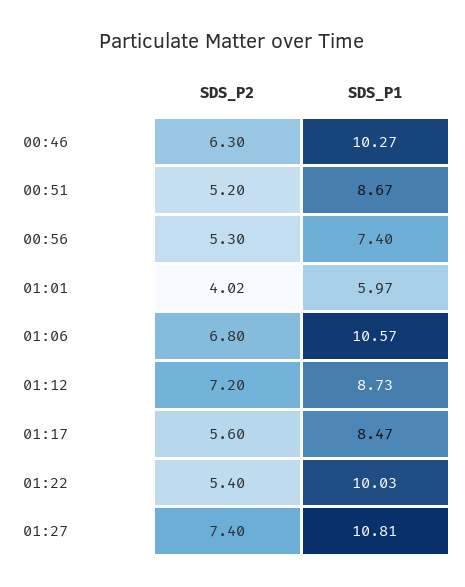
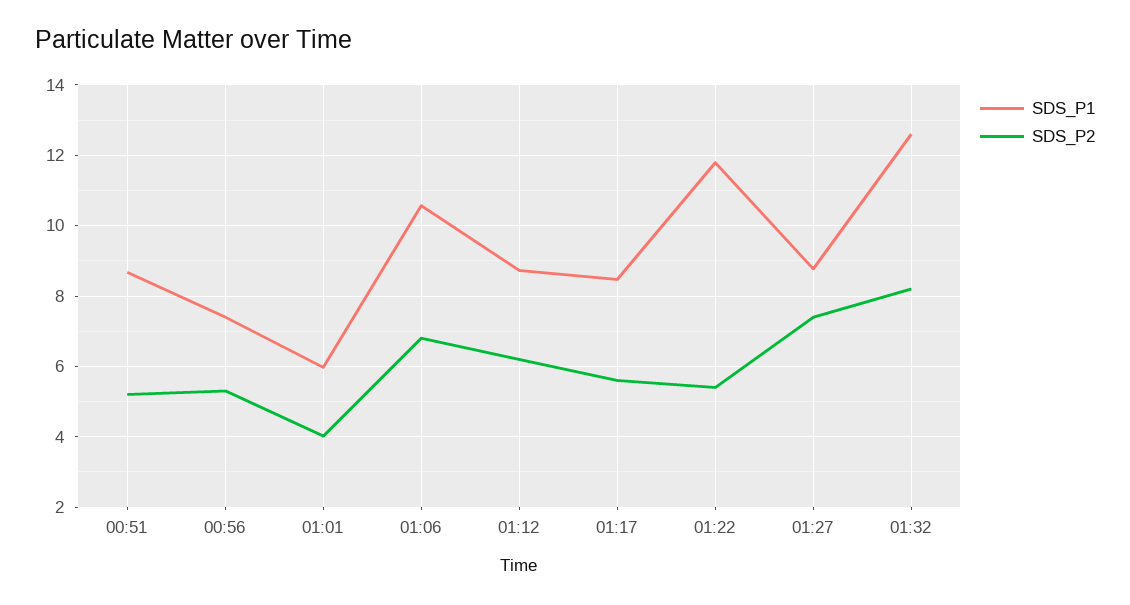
SDS_P2, 00:46: 6.3 -> none
SDS_P1, 00:46: 10.27 -> none
SDS_P2, 01:12: 7.2 -> 6.2
SDS_P1, 01:22: 10.03 -> 11.8
SDS_P1, 01:27: 10.81 -> 8.8
SDS_P1, 01:32: none -> 12.6
SDS_P2, 01:32: none -> 8.2

